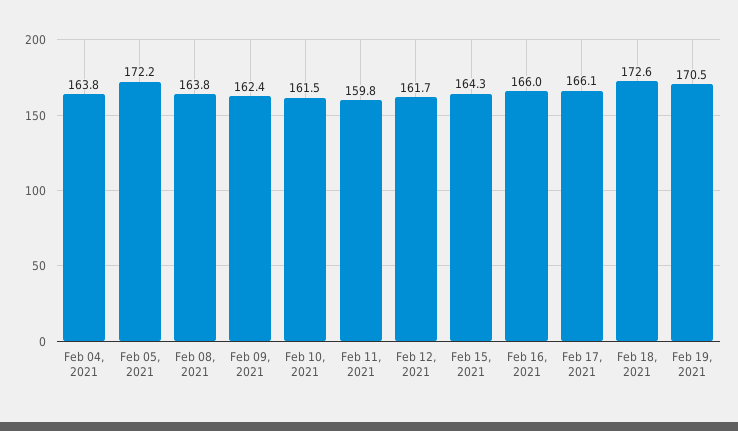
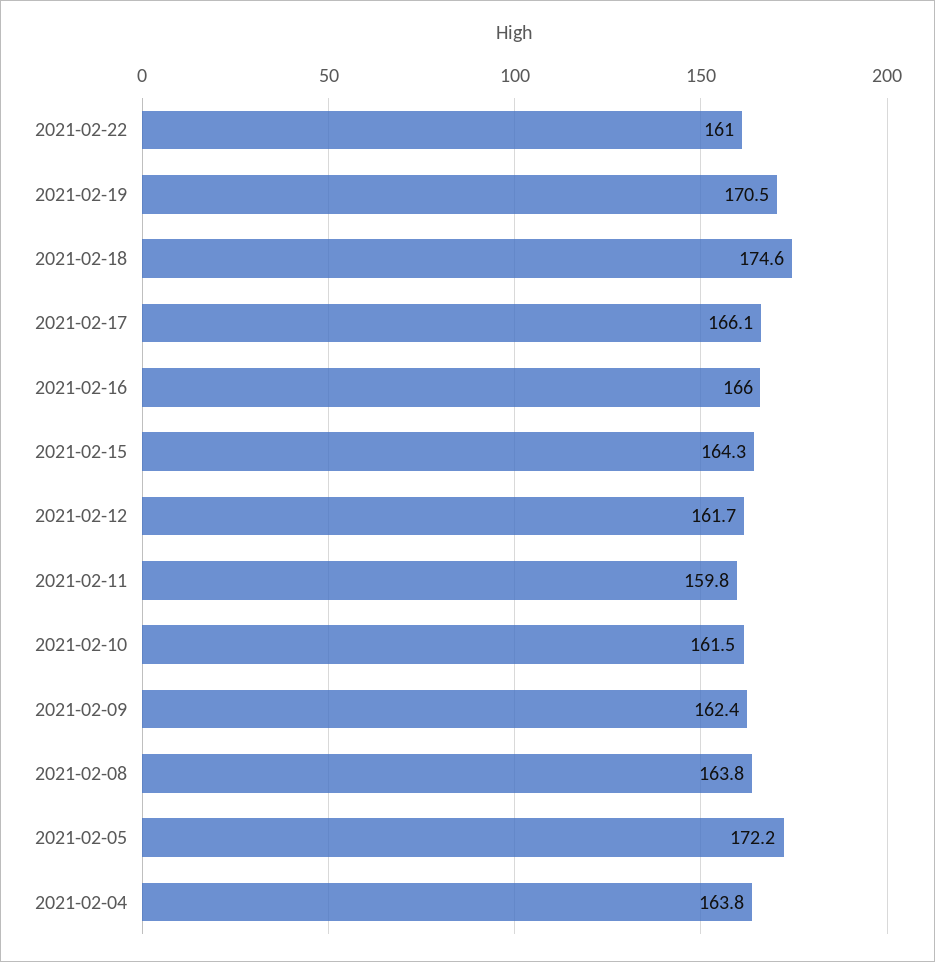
Feb 18, 2021: 172.6 -> 174.6
2021-02-22: none -> 161

